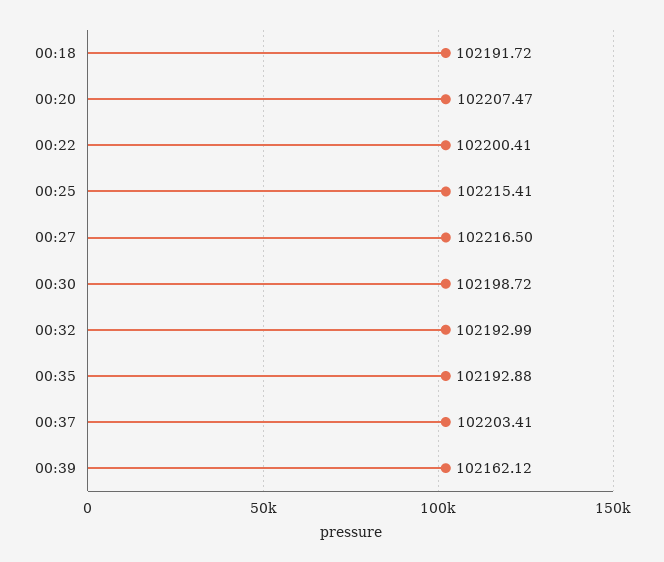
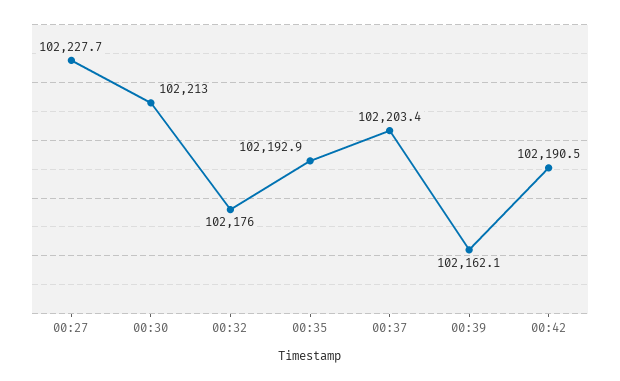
00:18: 102191.72 -> none
00:20: 102207.47 -> none
00:22: 102200.41 -> none
00:25: 102215.41 -> none
00:27: 102216.5 -> 102227.7
00:30: 102198.72 -> 102213
00:32: 102192.99 -> 102176
00:42: none -> 102190.5

